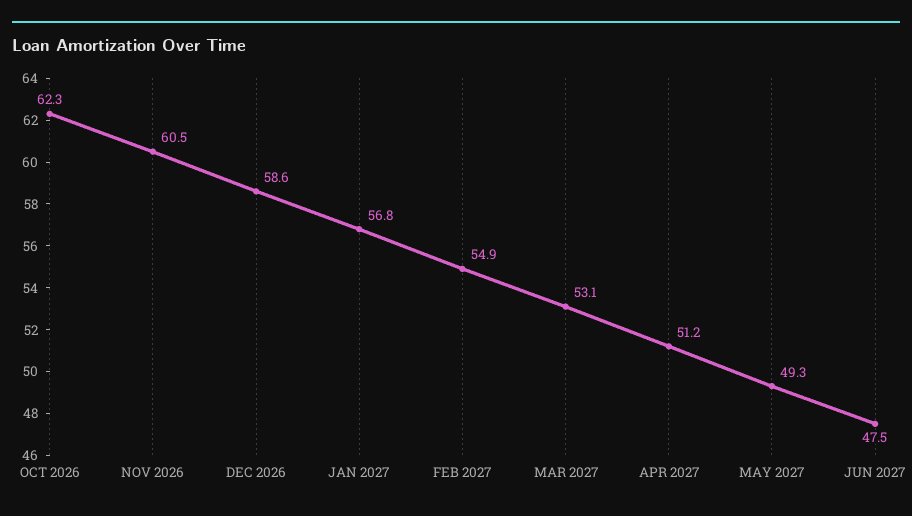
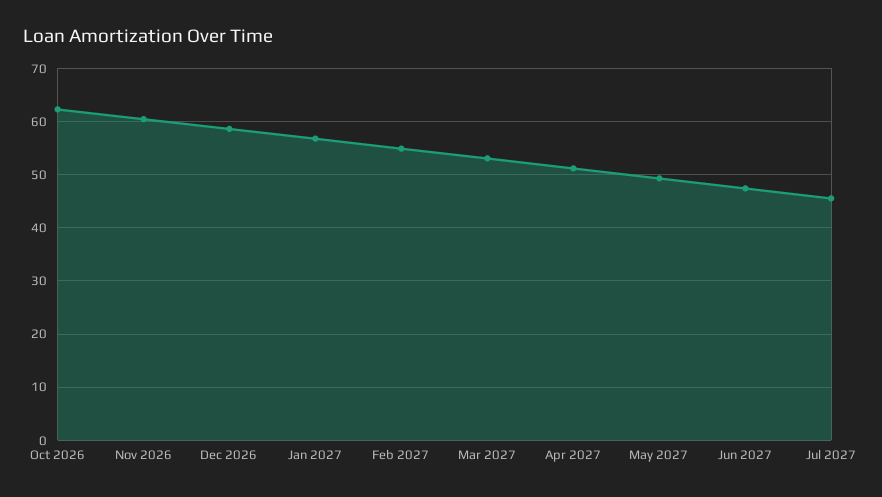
Jul 2027: none -> 46

